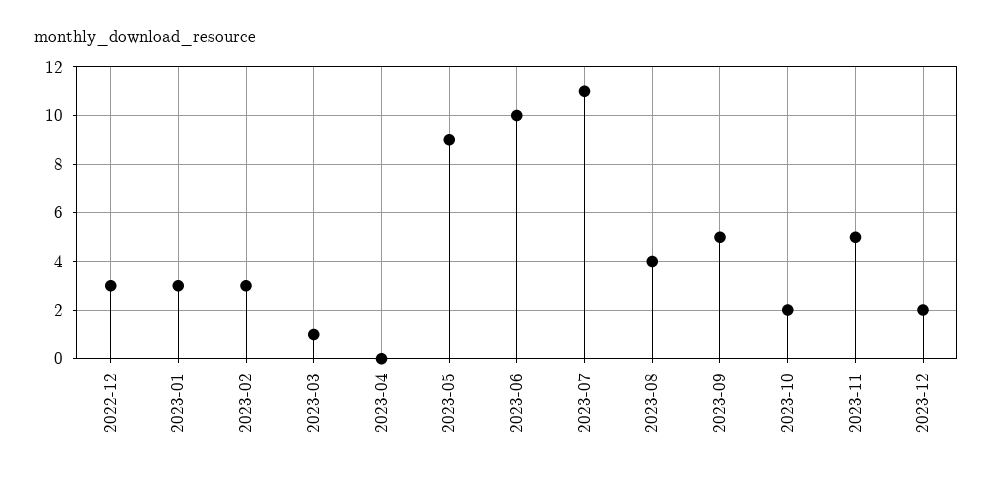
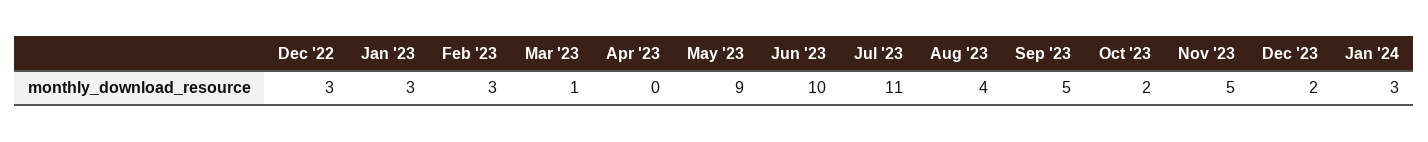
Jan '24: none -> 3

